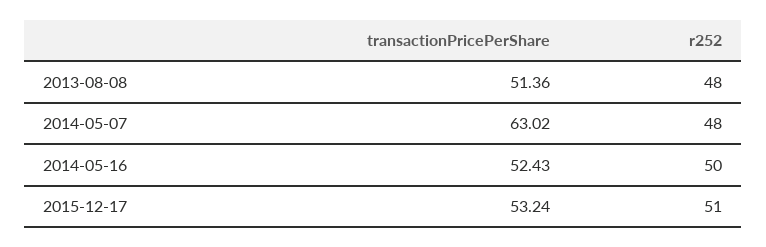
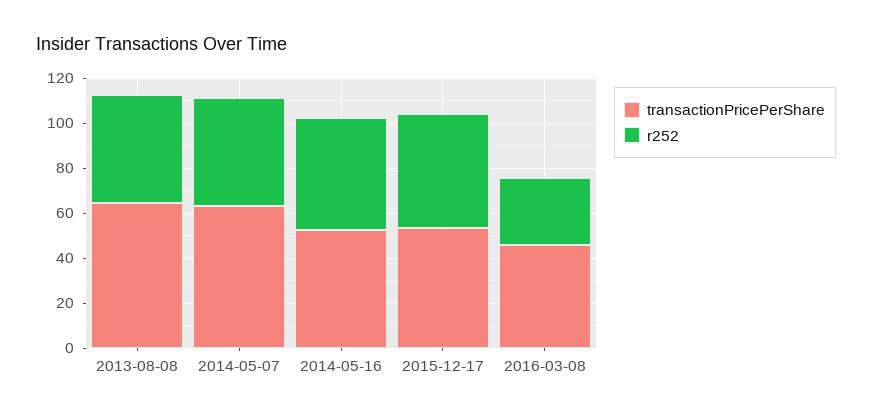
transactionPricePerShare, 2013-08-08: 51.36 -> 65
transactionPricePerShare, 2016-03-08: none -> 45
r252, 2016-03-08: none -> 30

